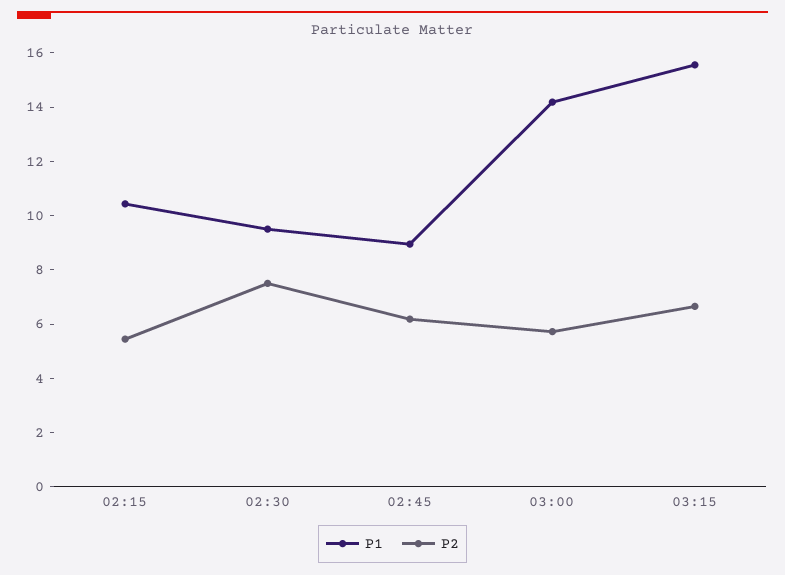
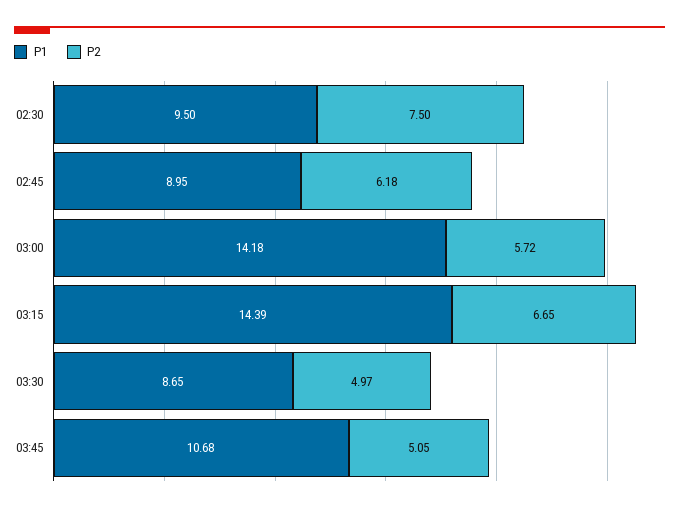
P1, 02:15: 10.5 -> none
P2, 02:15: 5.5 -> none
P1, 03:15: 15.5 -> 14.39
P1, 03:30: none -> 8.65
P2, 03:30: none -> 4.97
P1, 03:45: none -> 10.68
P2, 03:45: none -> 5.05

